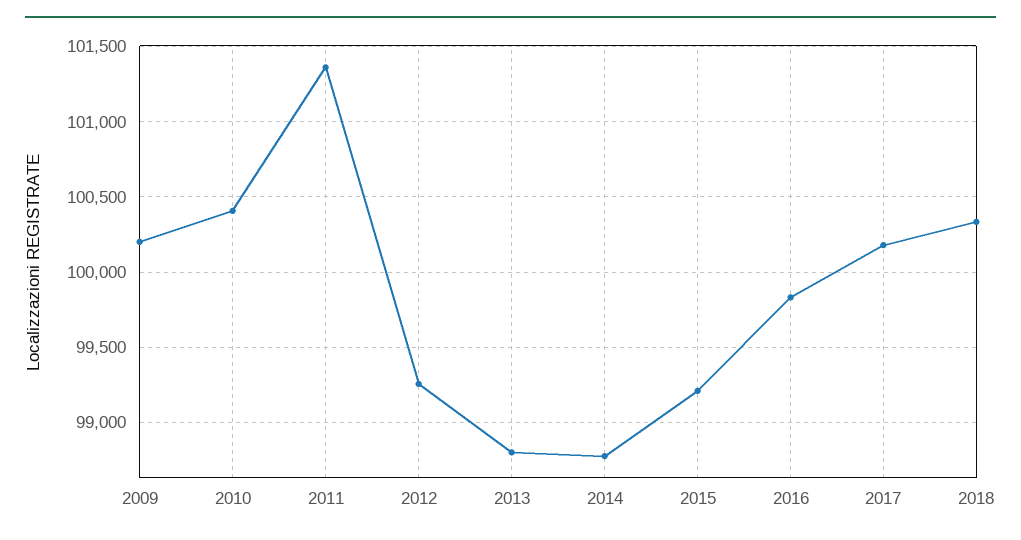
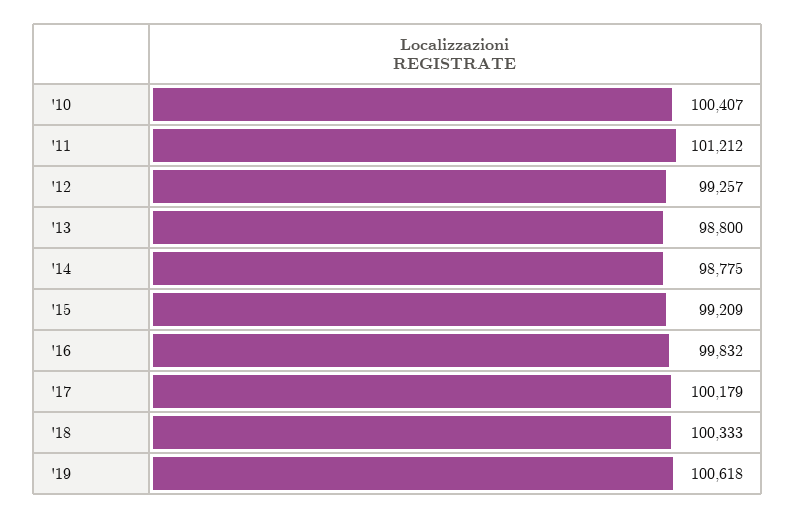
2009: 100200 -> none
2011: 101350 -> 101212
'19: none -> 100618

